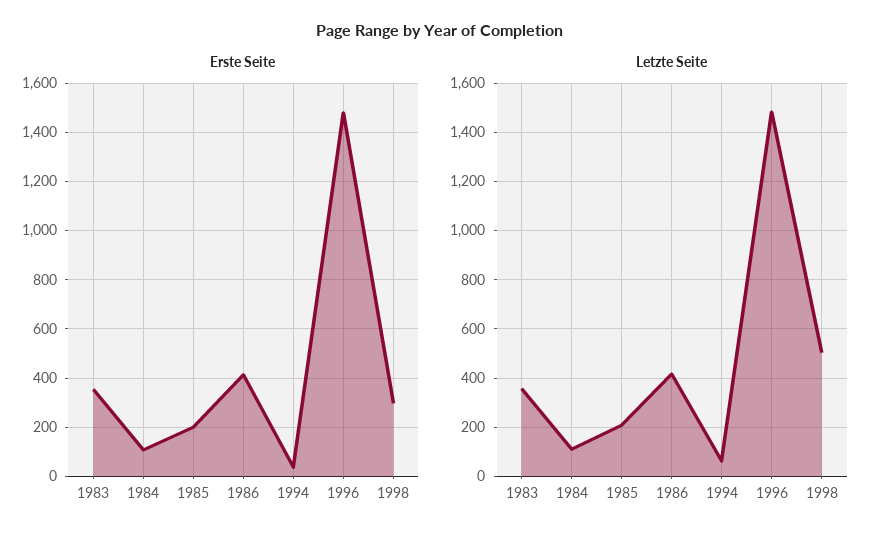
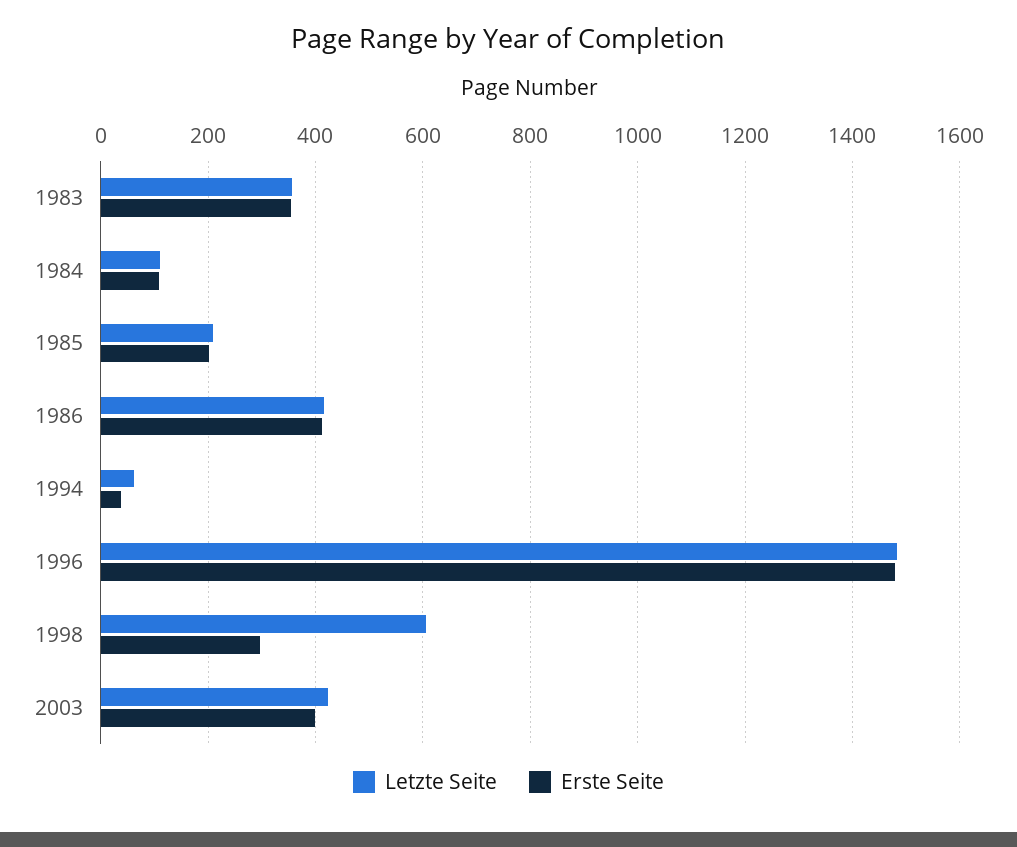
Letzte Seite, 1998: 500 -> 600
Letzte Seite, 2003: none -> 420
Erste Seite, 2003: none -> 400

